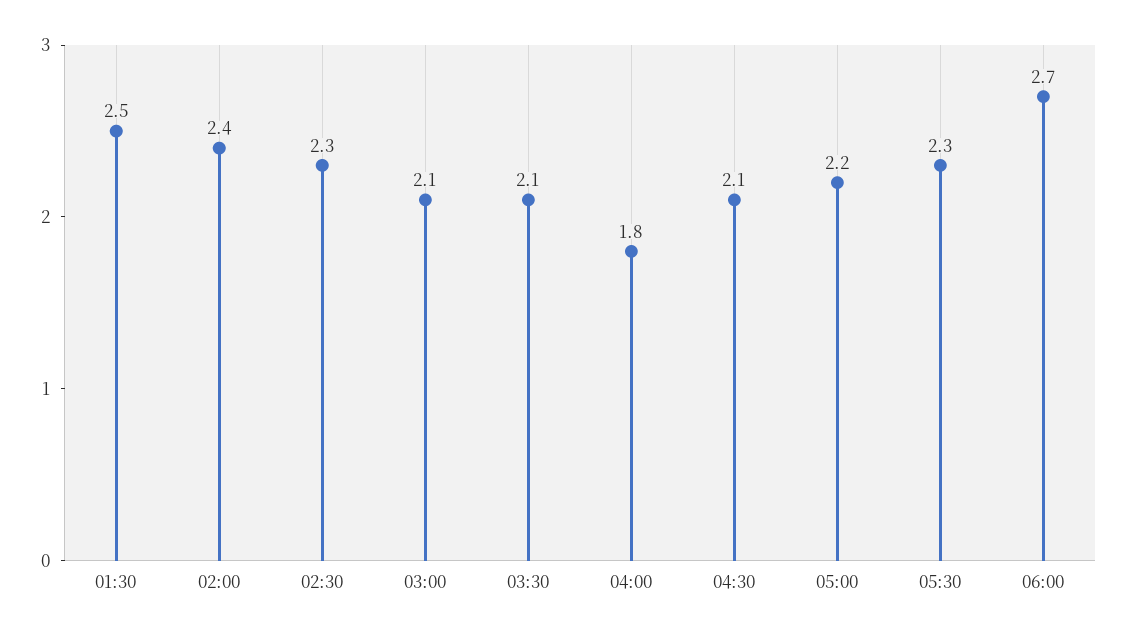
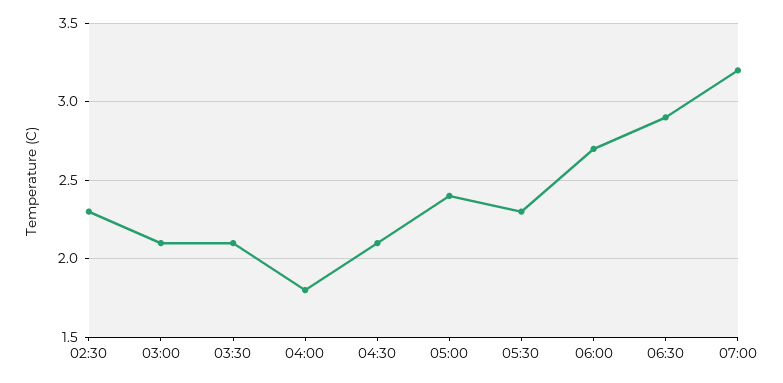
01:30: 2.5 -> none
02:00: 2.4 -> none
05:00: 2.2 -> 2.4
06:30: none -> 2.9
07:00: none -> 3.2

